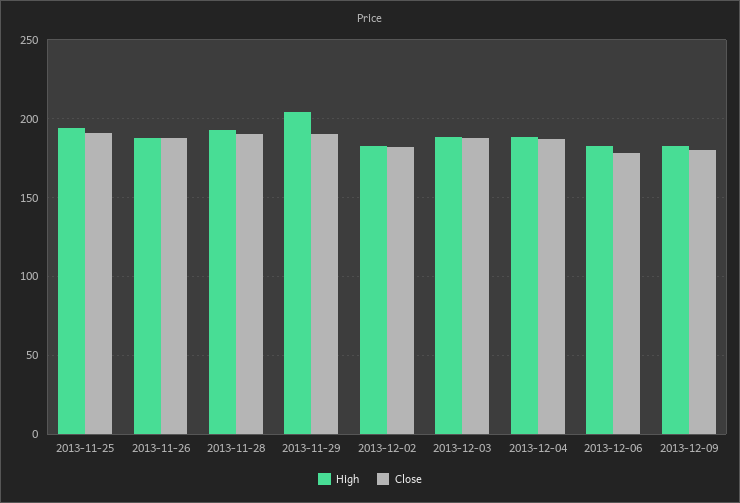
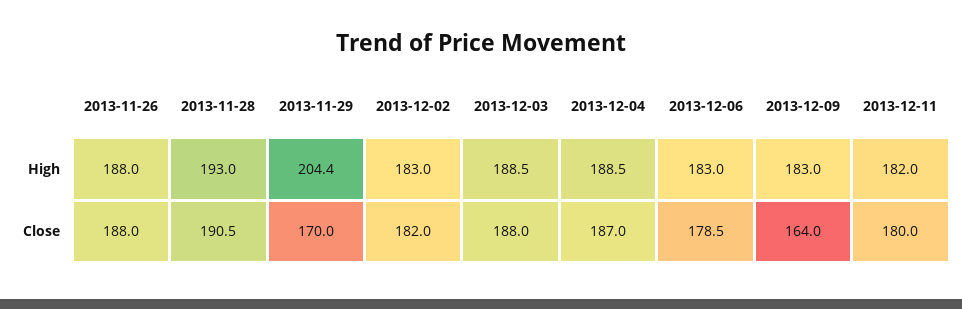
High, 2013-11-25: 195 -> none
Close, 2013-11-25: 190 -> none
Close, 2013-11-29: 190 -> 170
Close, 2013-12-09: 180 -> 164
High, 2013-12-11: none -> 182
Close, 2013-12-11: none -> 180

